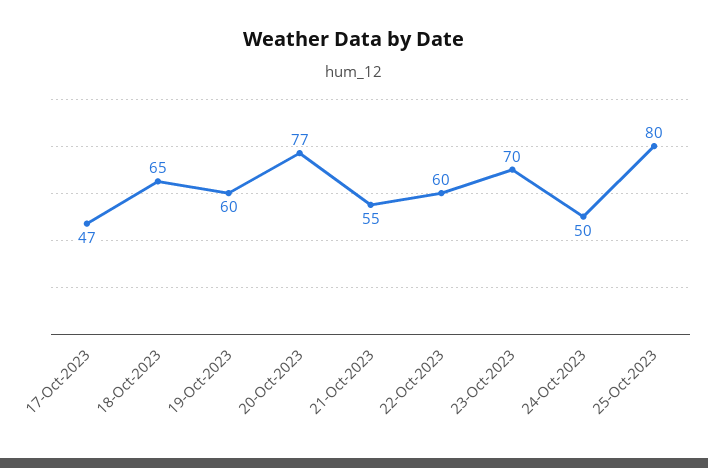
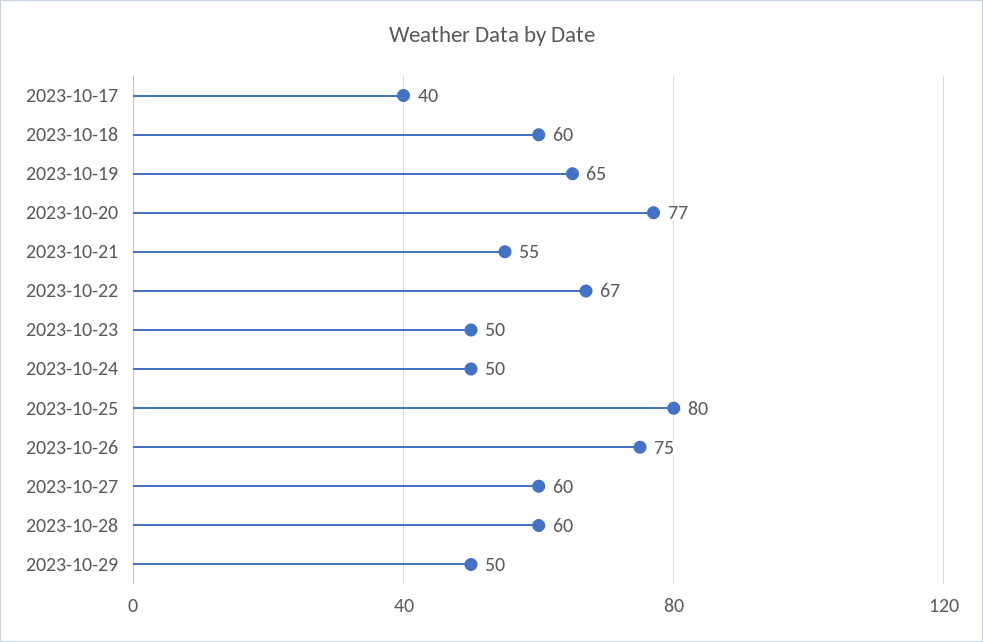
17-Oct-2023: 47 -> 40
18-Oct-2023: 65 -> 60
19-Oct-2023: 60 -> 65
22-Oct-2023: 60 -> 67
23-Oct-2023: 70 -> 50
2023-10-26: none -> 75
2023-10-27: none -> 60
2023-10-28: none -> 60
2023-10-29: none -> 50

